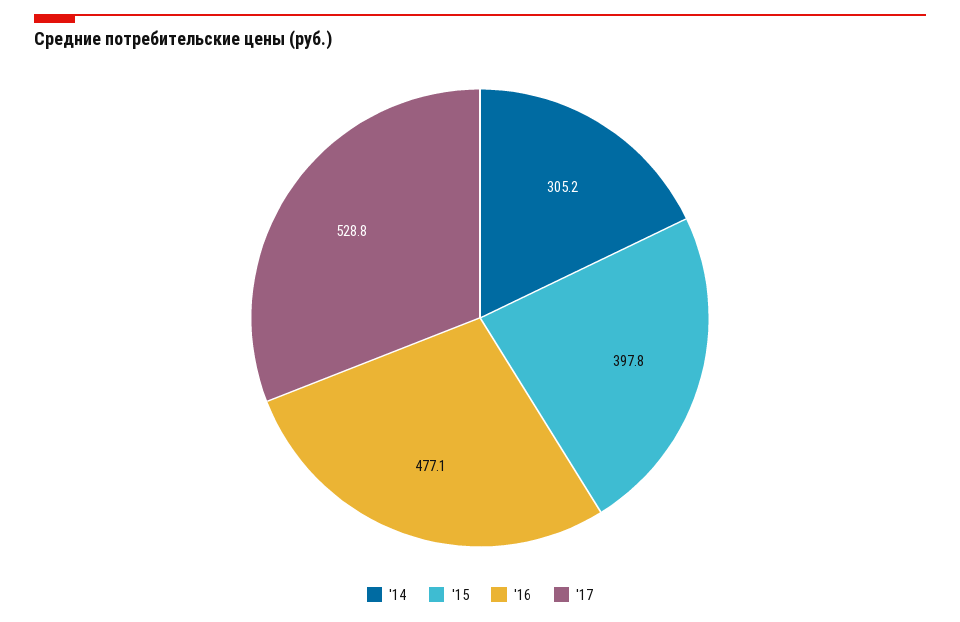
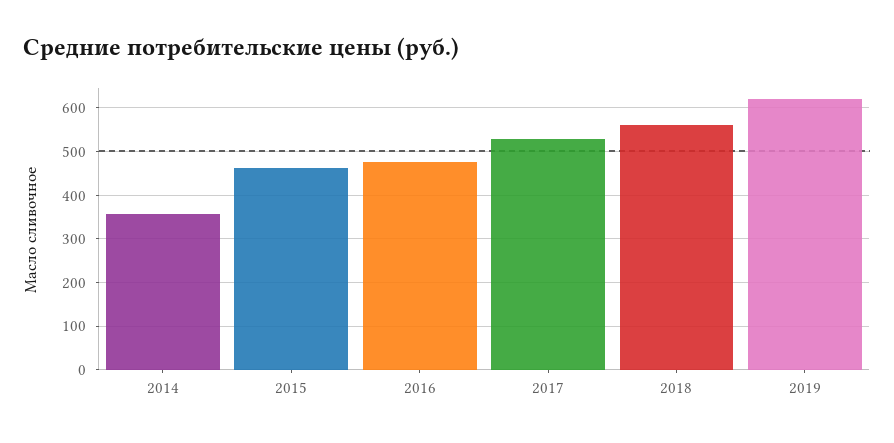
'14: 305.2 -> 360
'15: 397.8 -> 460
2018: none -> 560
2019: none -> 620

